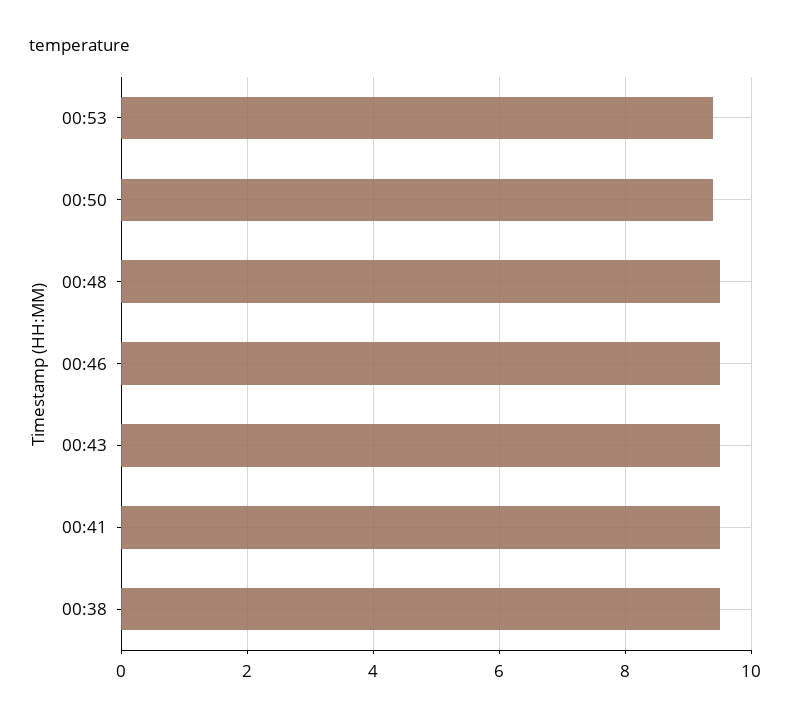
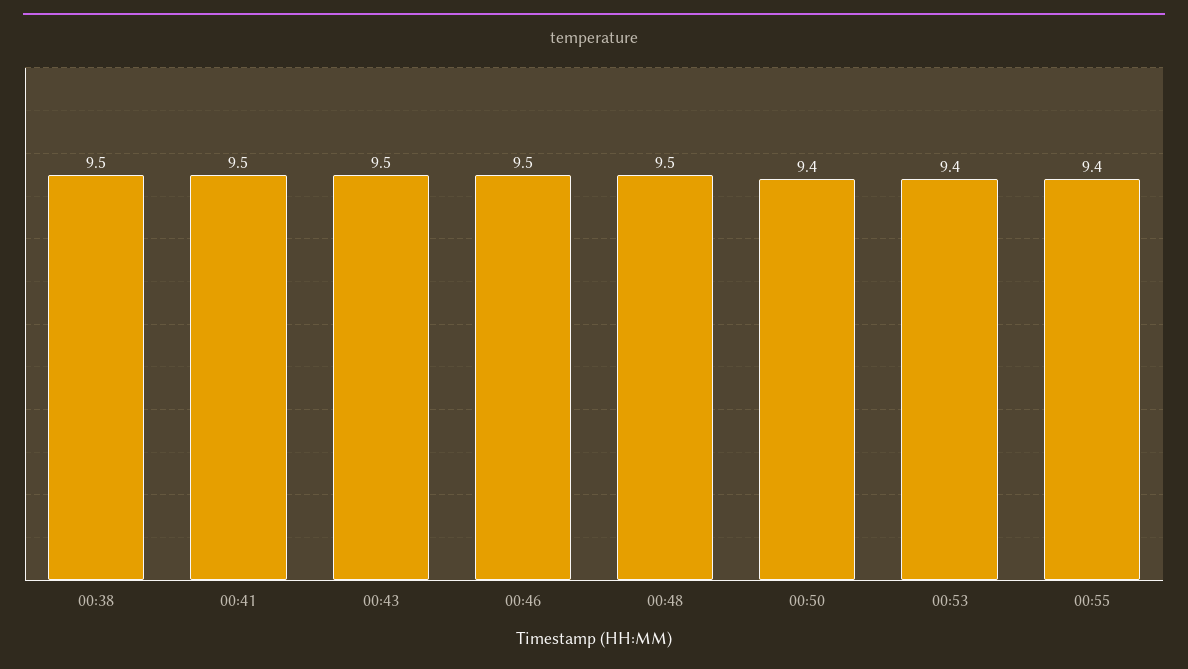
00:55: none -> 9.4

